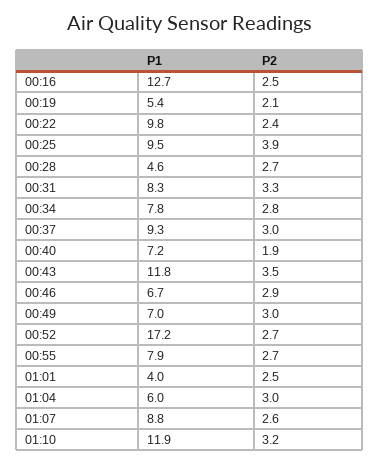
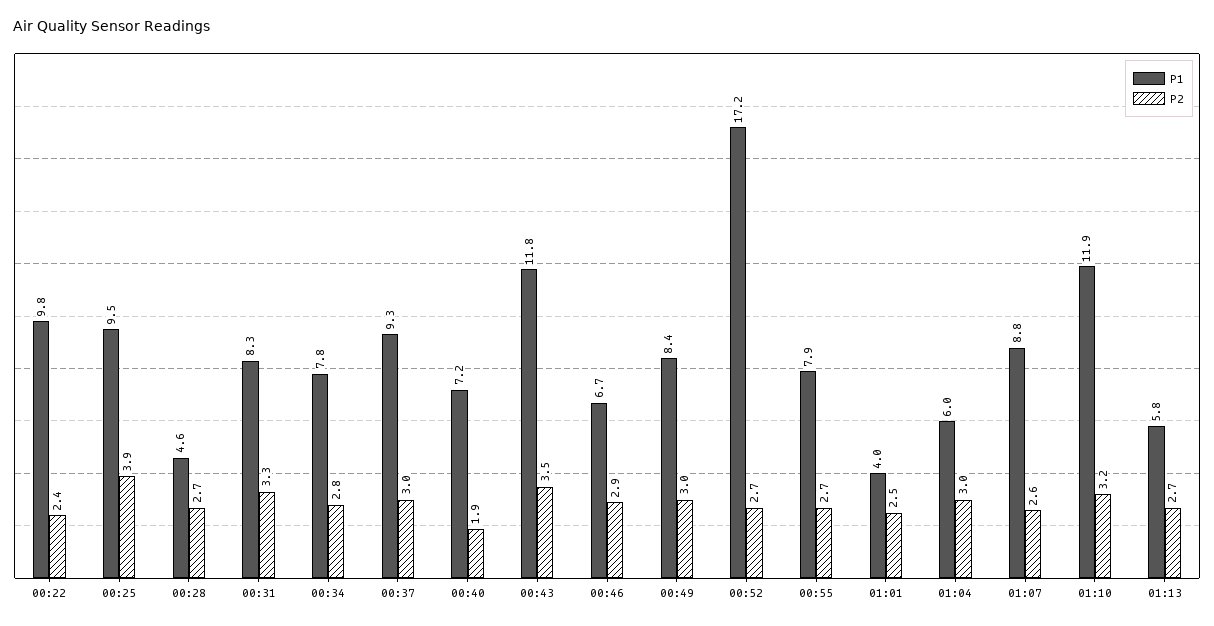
P1, 00:16: 12.7 -> none
P2, 00:16: 2.5 -> none
P1, 00:19: 5.4 -> none
P2, 00:19: 2.1 -> none
P1, 00:49: 7 -> 8.4
P1, 01:13: none -> 5.8
P2, 01:13: none -> 2.7

